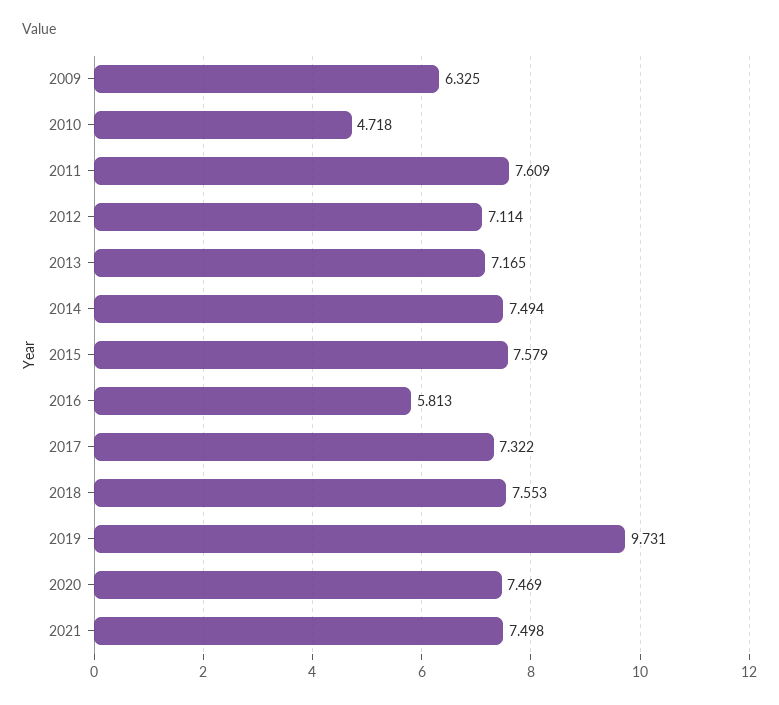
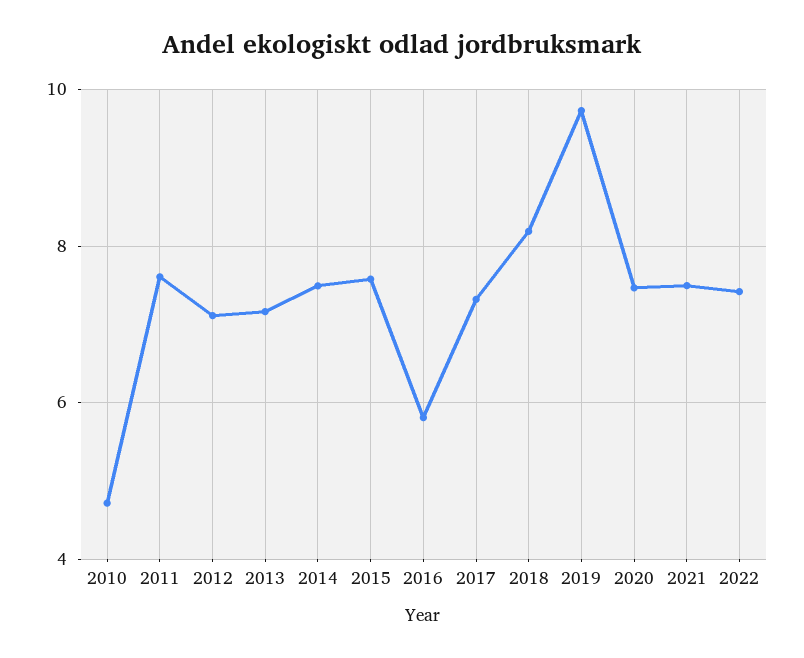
2009: 6.325 -> none
2018: 7.553 -> 8.2
2022: none -> 7.4

